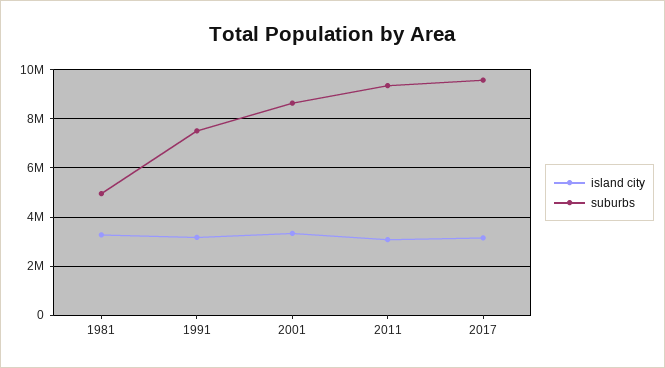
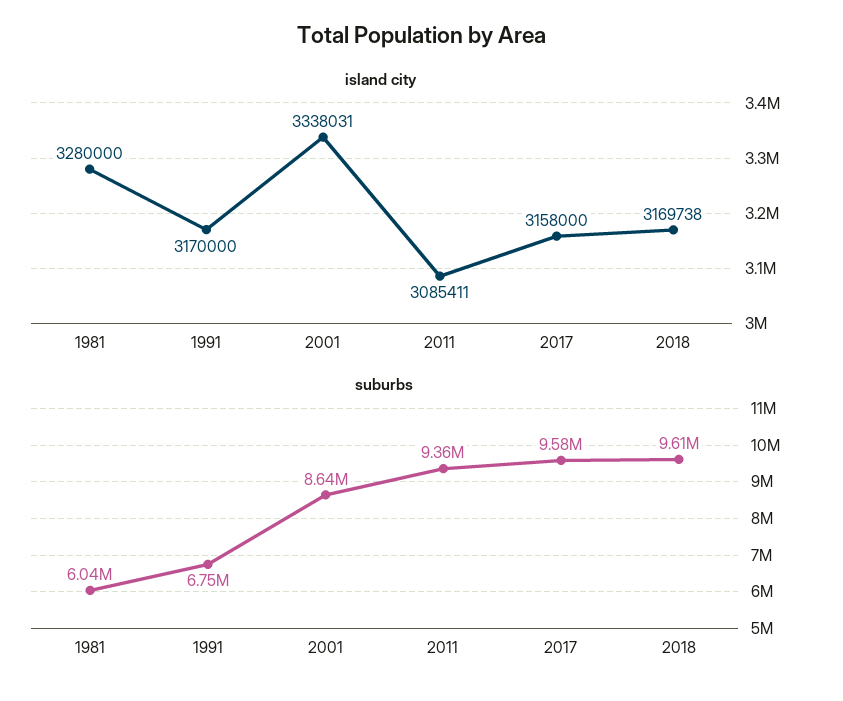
suburbs, 1981: 5000000 -> 6040000
suburbs, 1991: 7500000 -> 6750000
island city, 2018: none -> 3169738
suburbs, 2018: none -> 9610000

